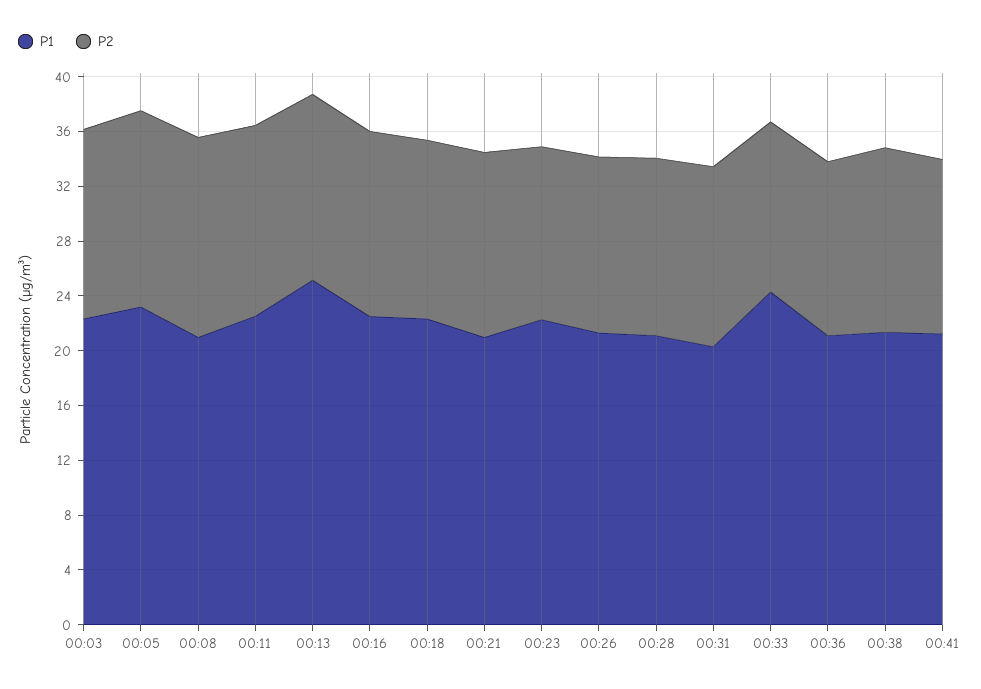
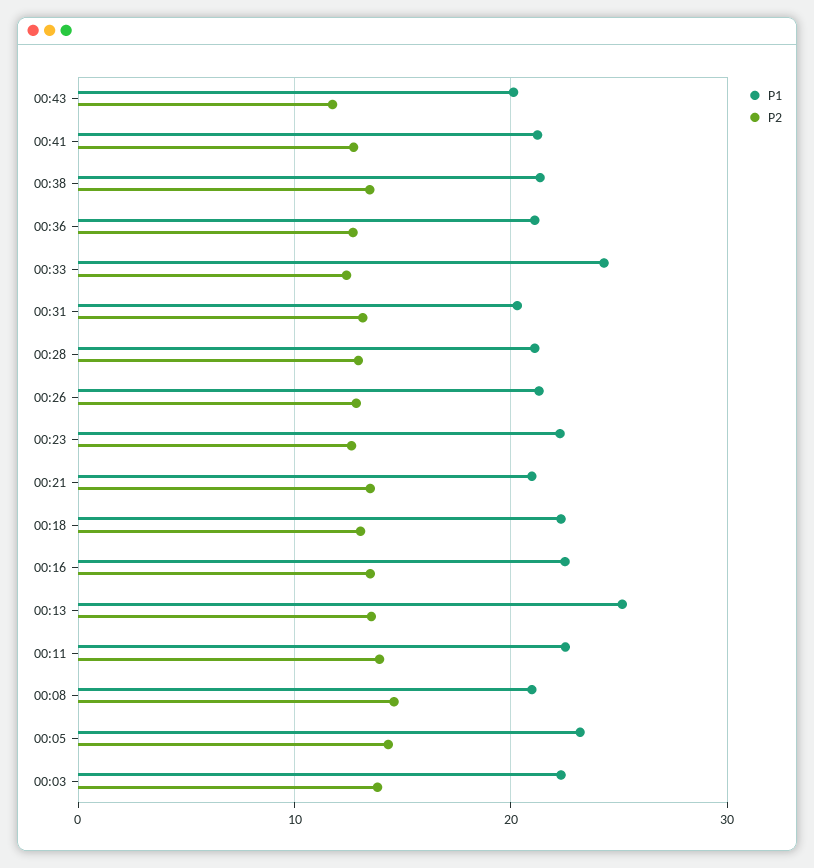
P1, 00:43: none -> 20
P2, 00:43: none -> 12

